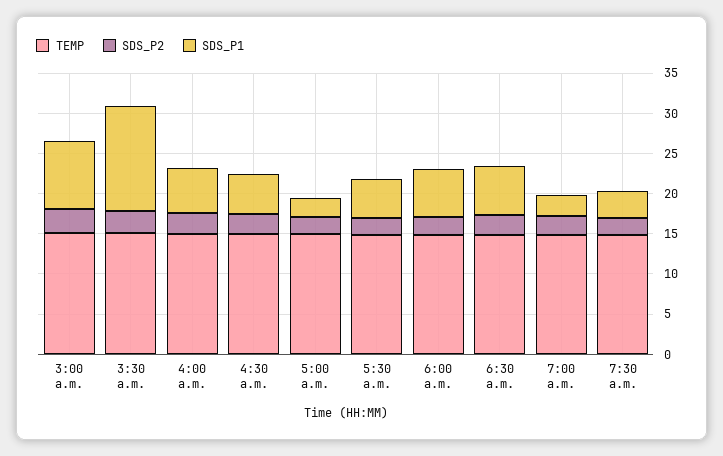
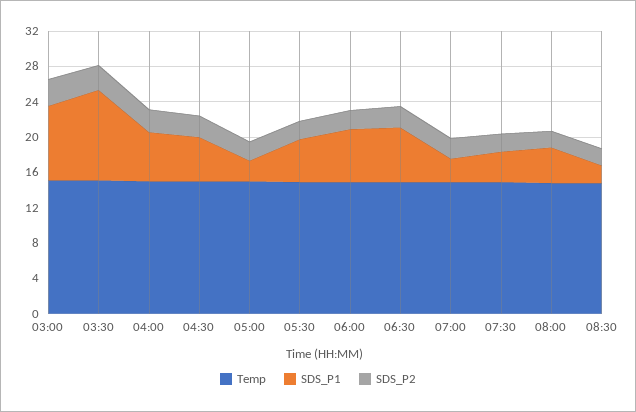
SDS_P1, 3:30 a.m.: 13 -> 10
TEMP, 08:00: none -> 15
SDS_P1, 08:00: none -> 4
SDS_P2, 08:00: none -> 2
TEMP, 08:30: none -> 15
SDS_P1, 08:30: none -> 2
SDS_P2, 08:30: none -> 2

